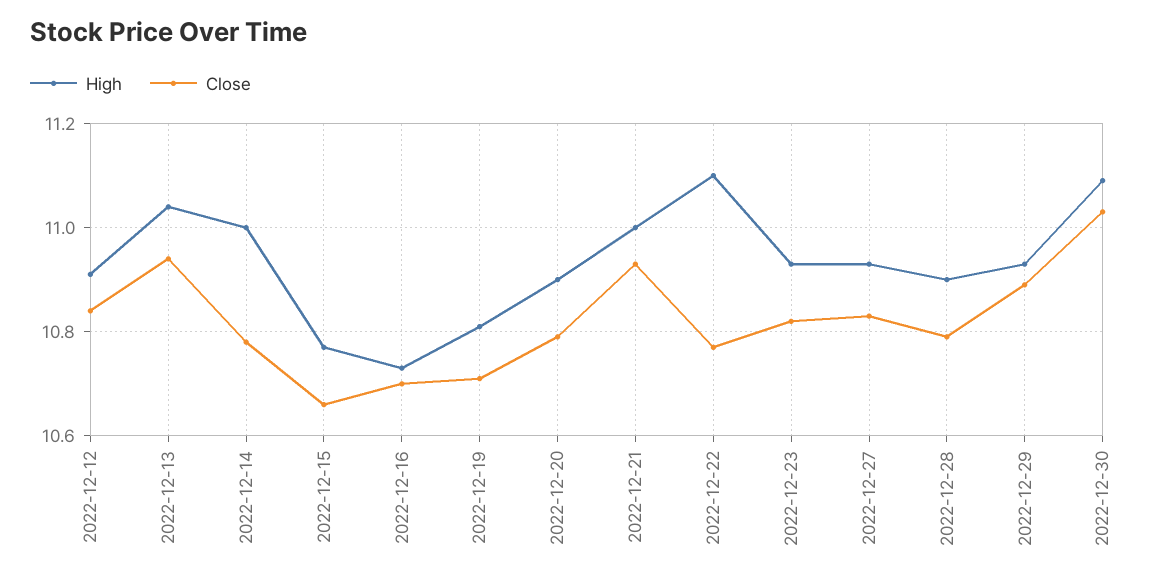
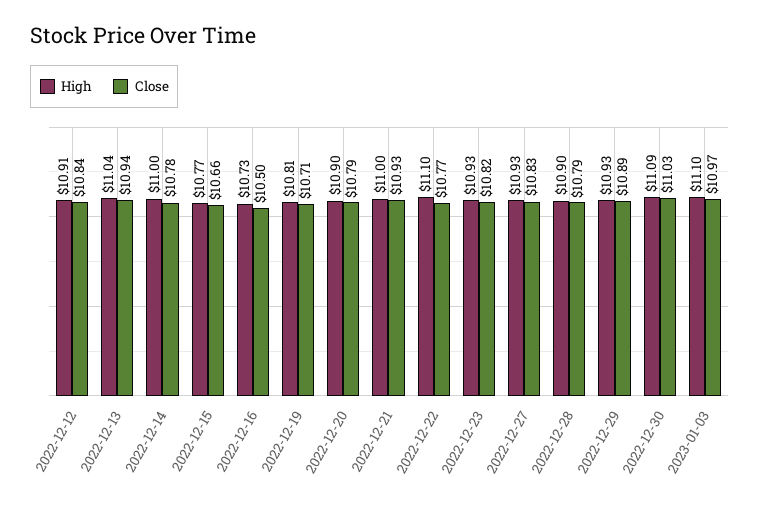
Close, 2022-12-16: 10.7 -> 10.5
High, 2023-01-03: none -> 11.1
Close, 2023-01-03: none -> 10.97

